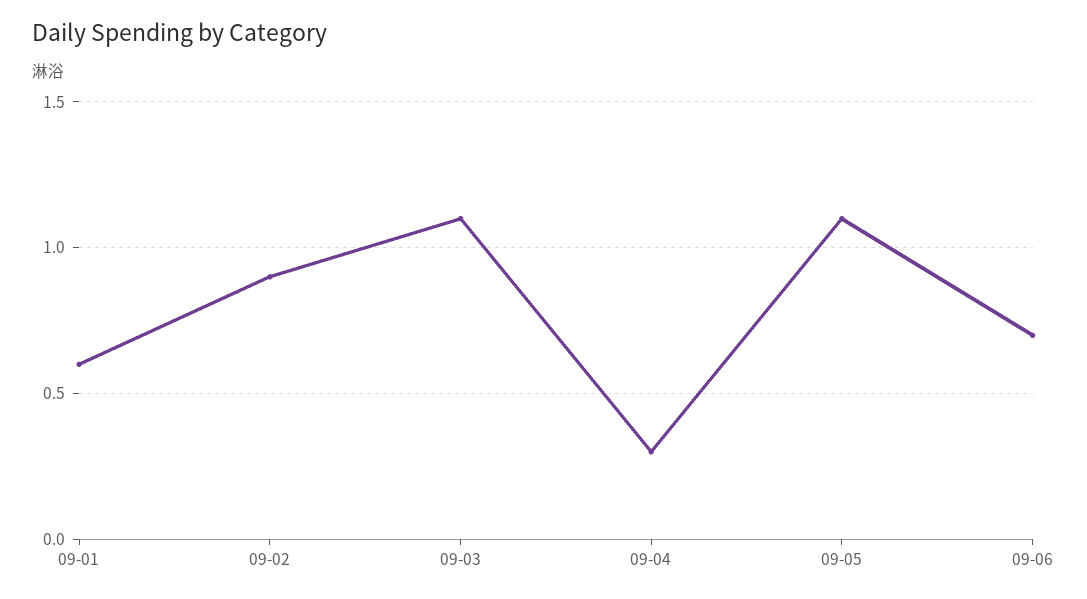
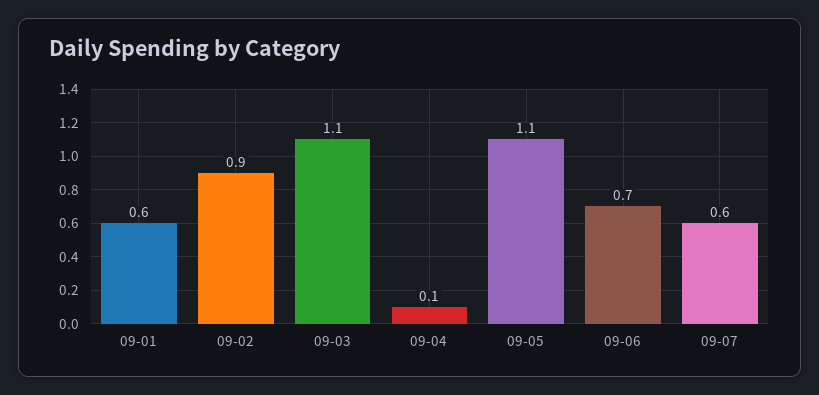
09-04: 0.3 -> 0.1
09-07: none -> 0.6

